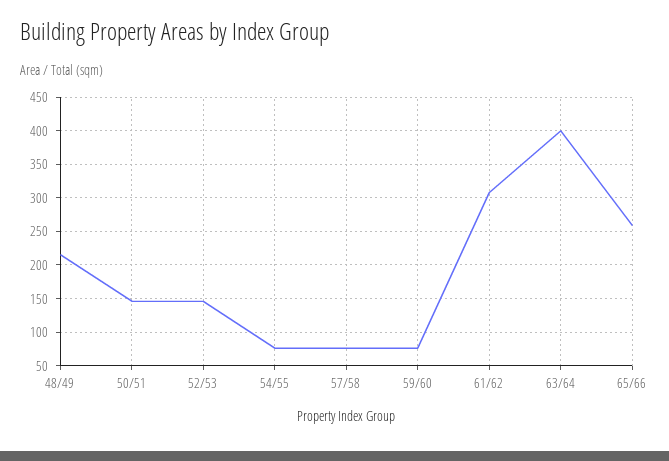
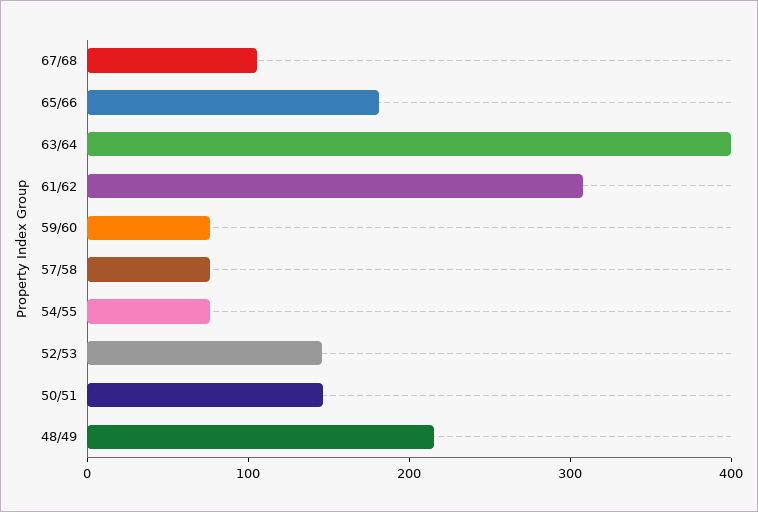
65/66: 260 -> 180
67/68: none -> 100

